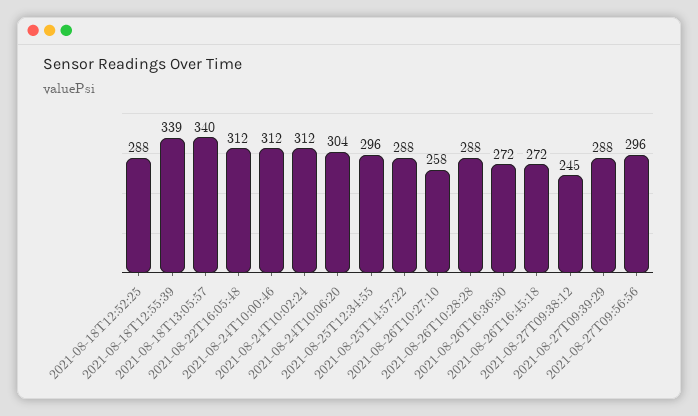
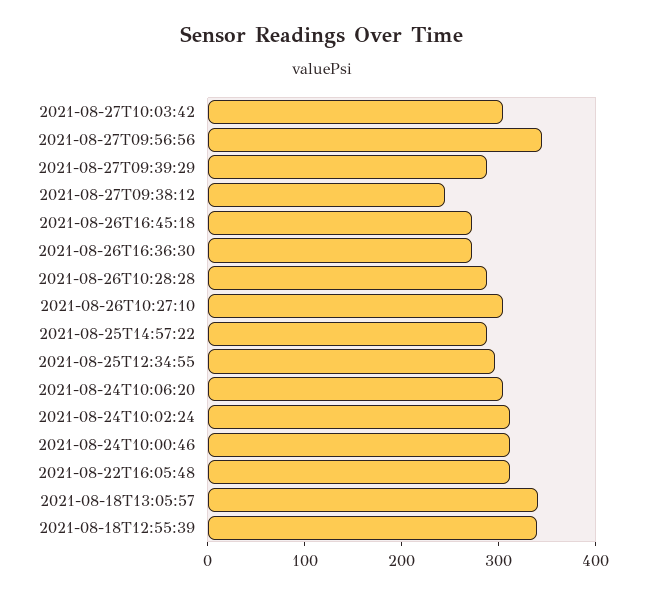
2021-08-18T12:52:25: 288 -> none
2021-08-26T10:27:10: 258 -> 300
2021-08-27T09:56:56: 296 -> 340
2021-08-27T10:03:42: none -> 300

